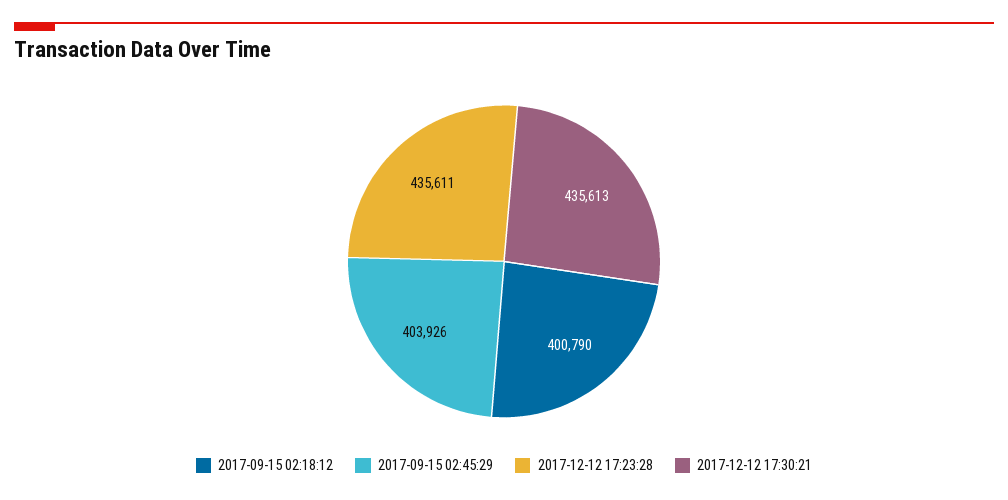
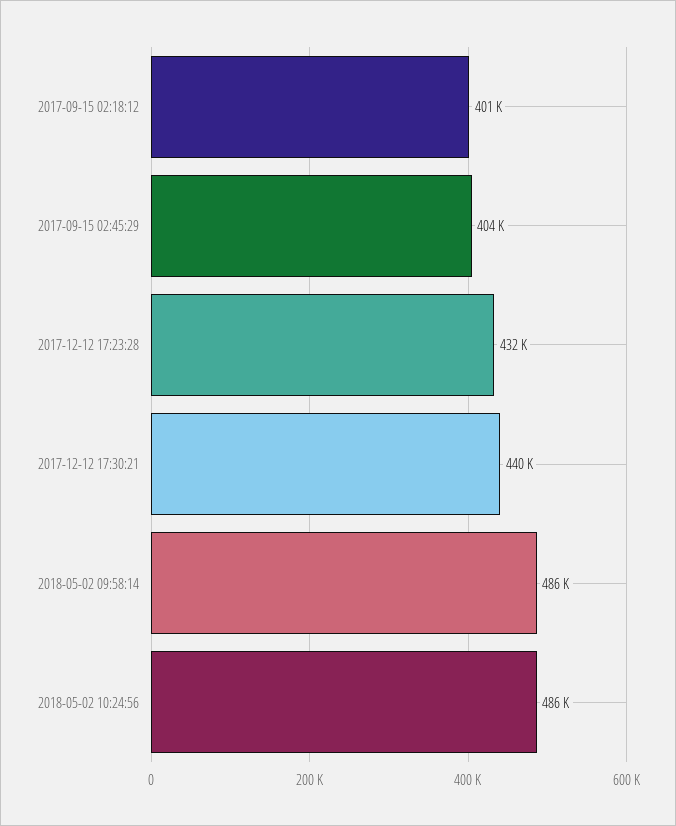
2017-12-12 17:23:28: 435611 -> 432000
2017-12-12 17:30:21: 435613 -> 440000
2018-05-02 09:58:14: none -> 486000
2018-05-02 10:24:56: none -> 486000

